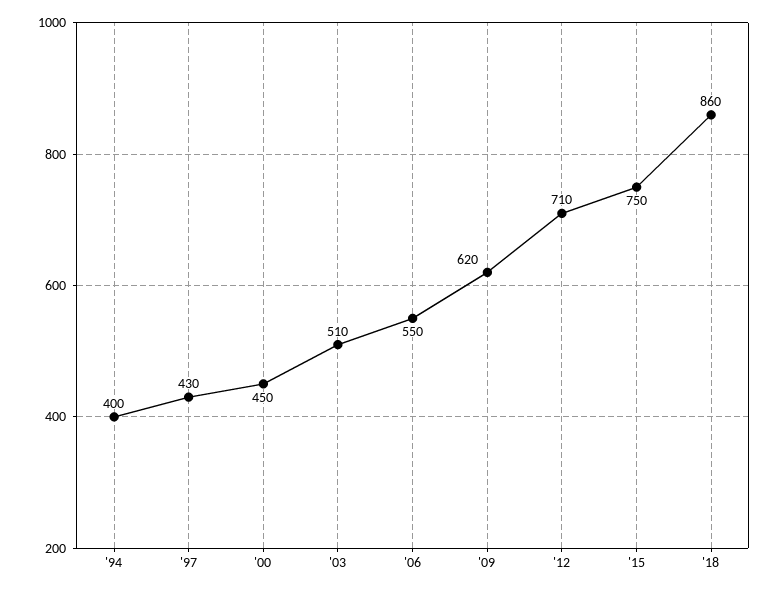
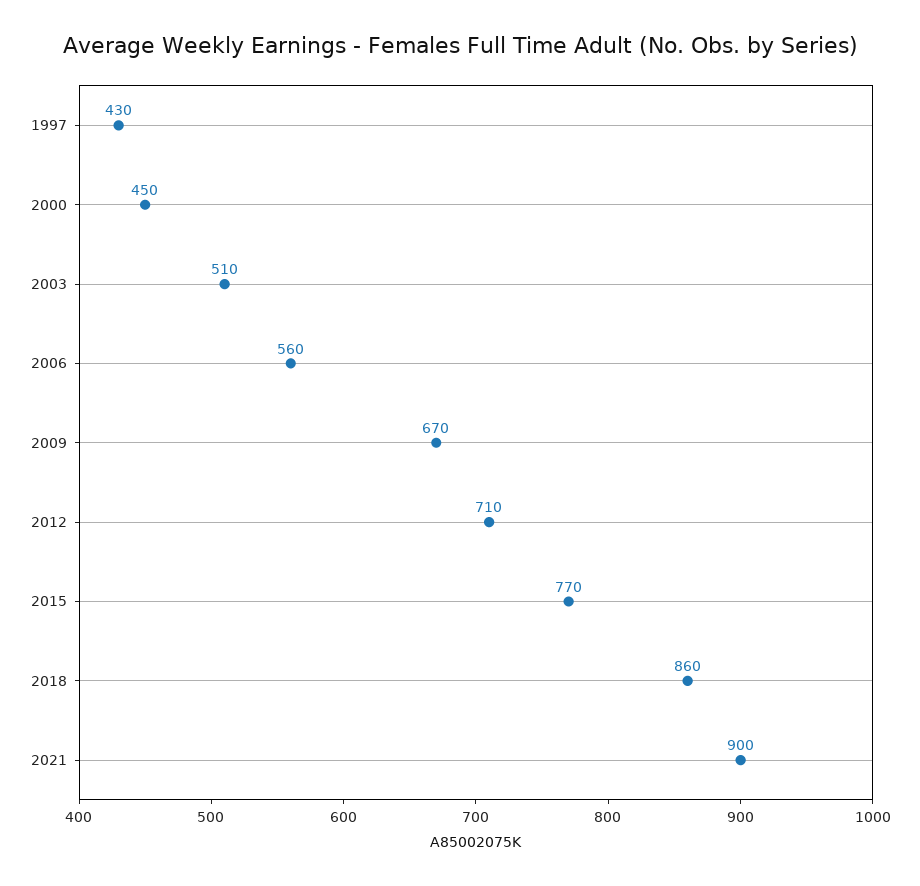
'94: 400 -> none
'06: 550 -> 560
'09: 620 -> 670
'15: 750 -> 770
2021: none -> 900

